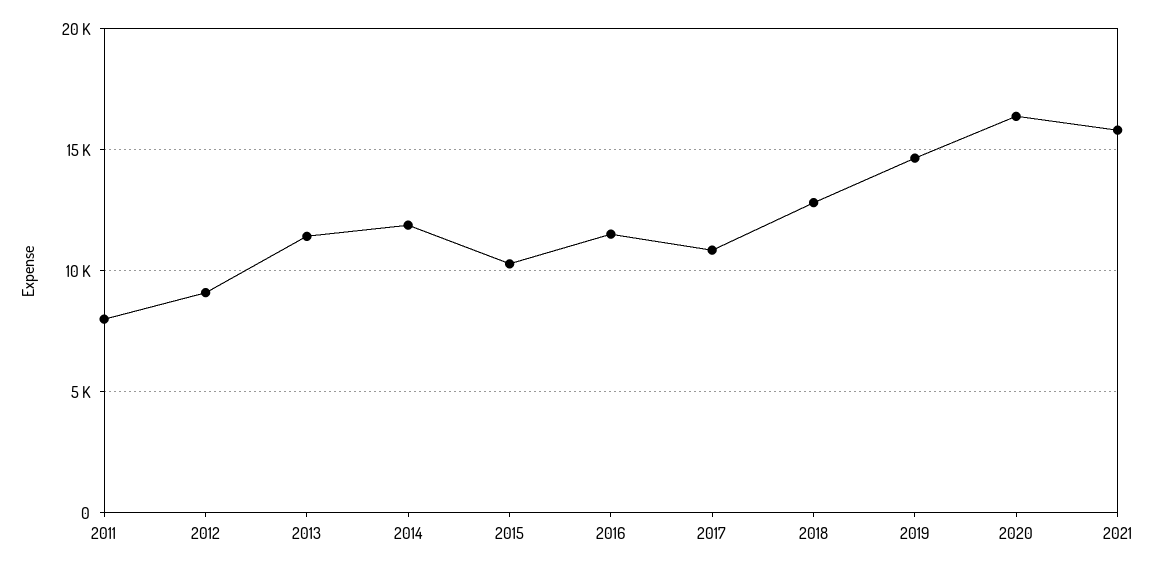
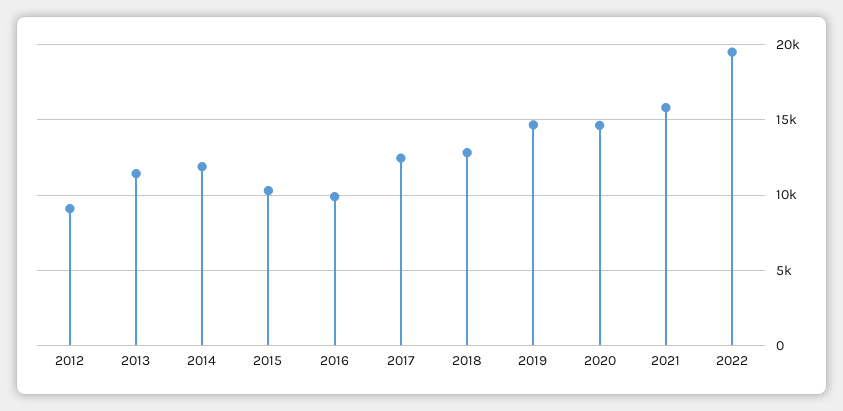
2011: 8000 -> none
2016: 11500 -> 10000
2017: 11000 -> 12500
2020: 16500 -> 14500
2022: none -> 19500

